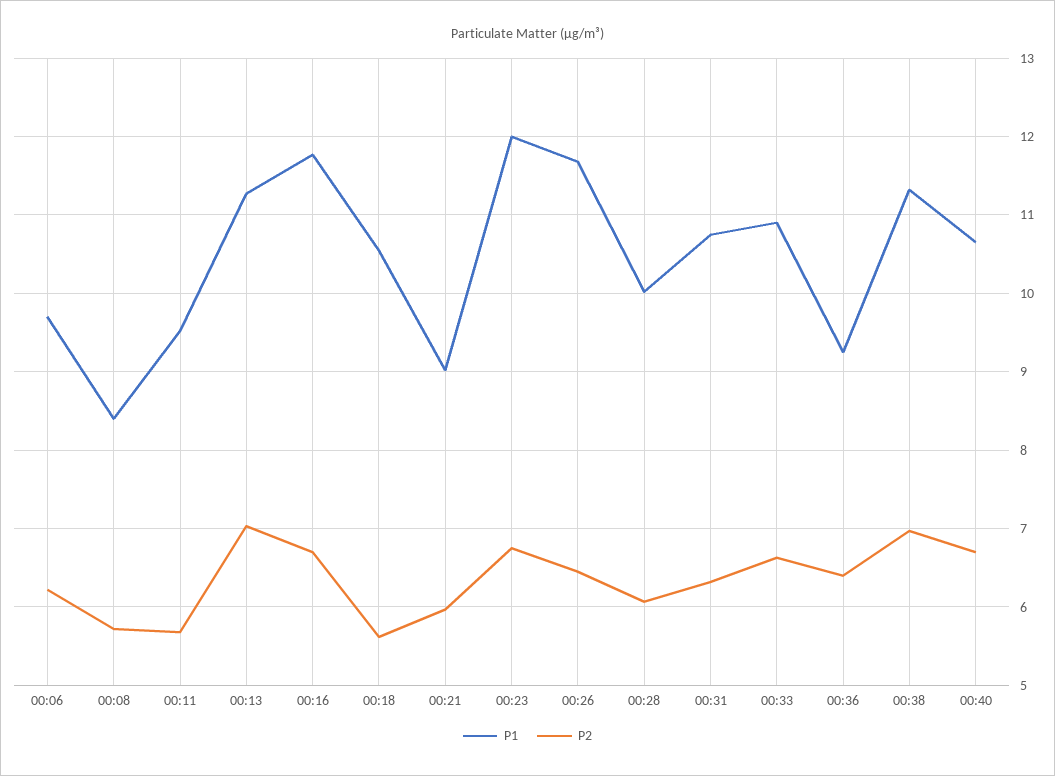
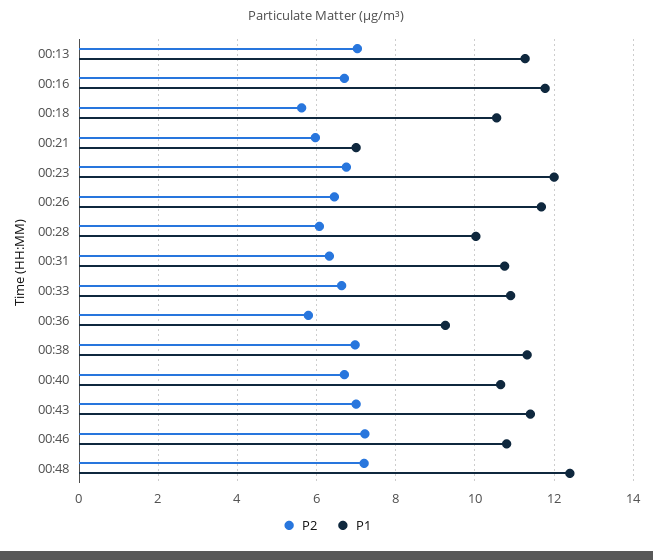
P1, 00:06: 9.7 -> none
P2, 00:06: 6.2 -> none
P1, 00:08: 8.4 -> none
P2, 00:08: 5.7 -> none
P1, 00:11: 9.5 -> none
P2, 00:11: 5.7 -> none
P1, 00:21: 9 -> 7
P2, 00:36: 6.4 -> 5.8
P2, 00:43: none -> 7
P1, 00:43: none -> 11.4
P2, 00:46: none -> 7.2
P1, 00:46: none -> 10.8
P2, 00:48: none -> 7.2
P1, 00:48: none -> 12.4

